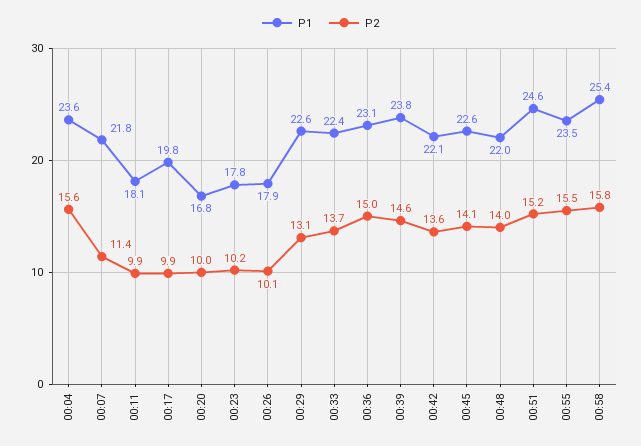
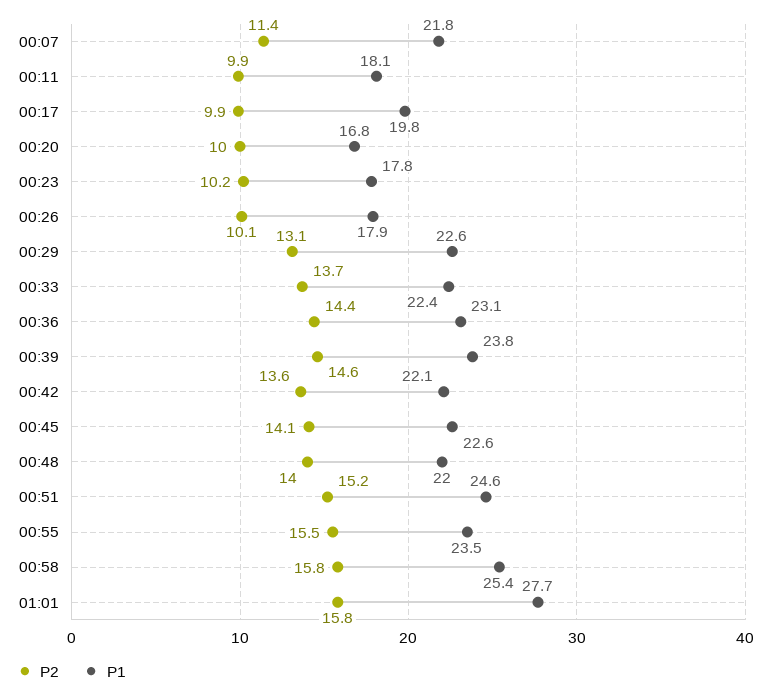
P1, 00:04: 23.6 -> none
P2, 00:04: 15.6 -> none
P2, 00:36: 15 -> 14.4
P2, 01:01: none -> 15.8
P1, 01:01: none -> 27.7

